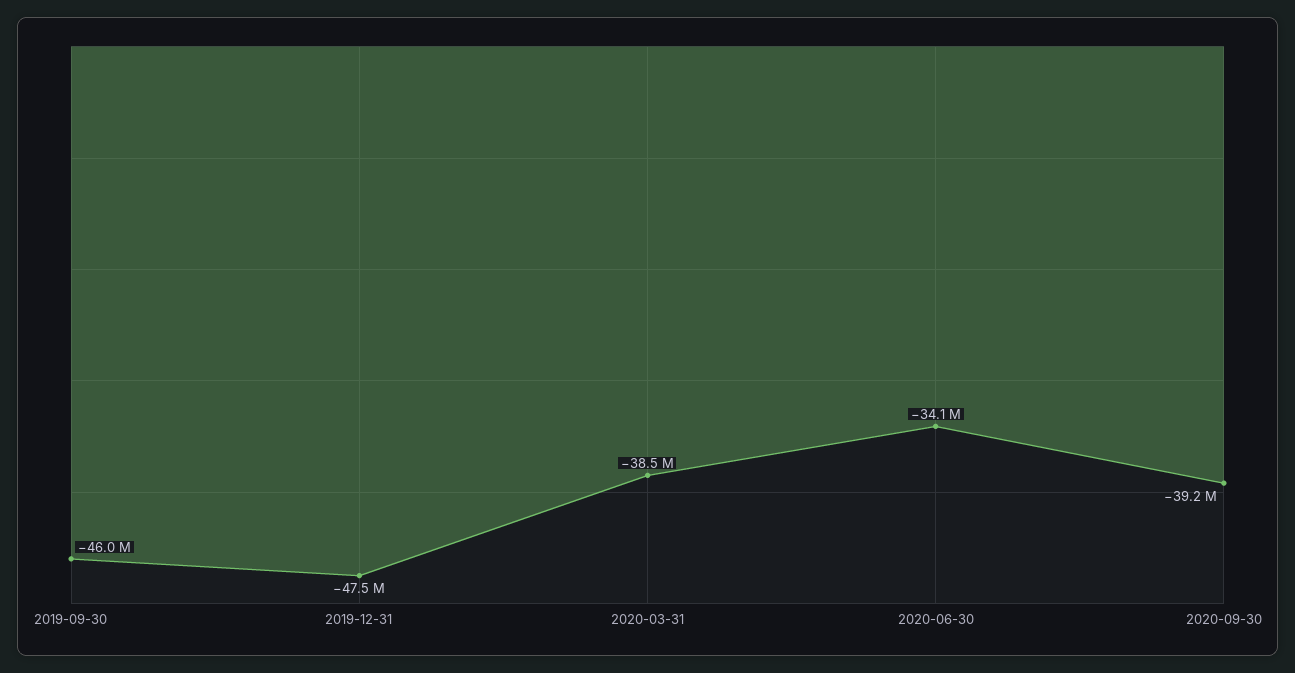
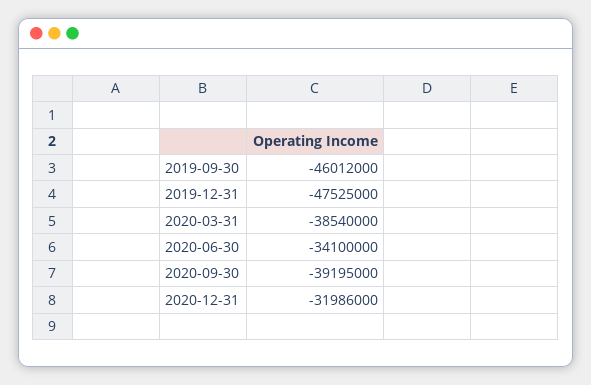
2020-12-31: none -> -31986000

